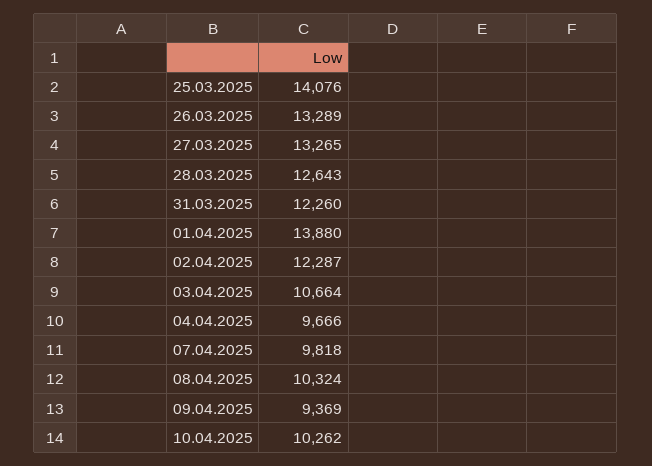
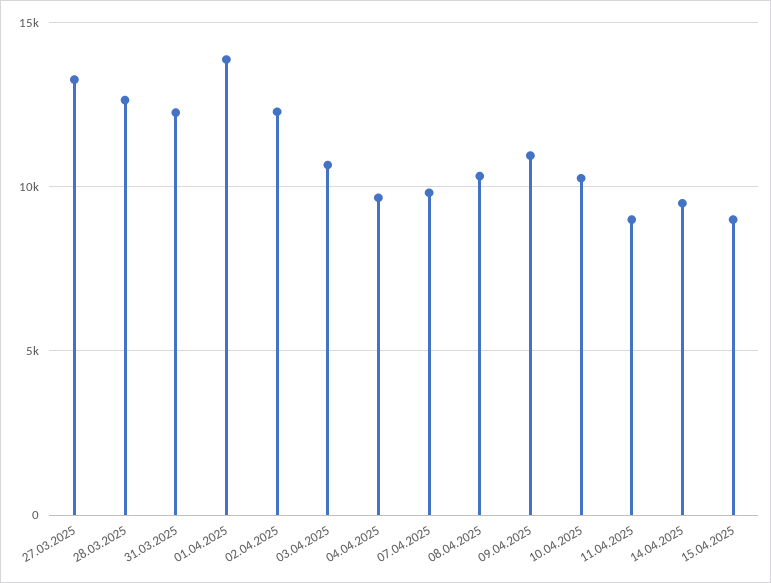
25.03.2025: 14076 -> none
26.03.2025: 13289 -> none
09.04.2025: 9369 -> 11000
11.04.2025: none -> 9000
14.04.2025: none -> 9500
15.04.2025: none -> 9000

